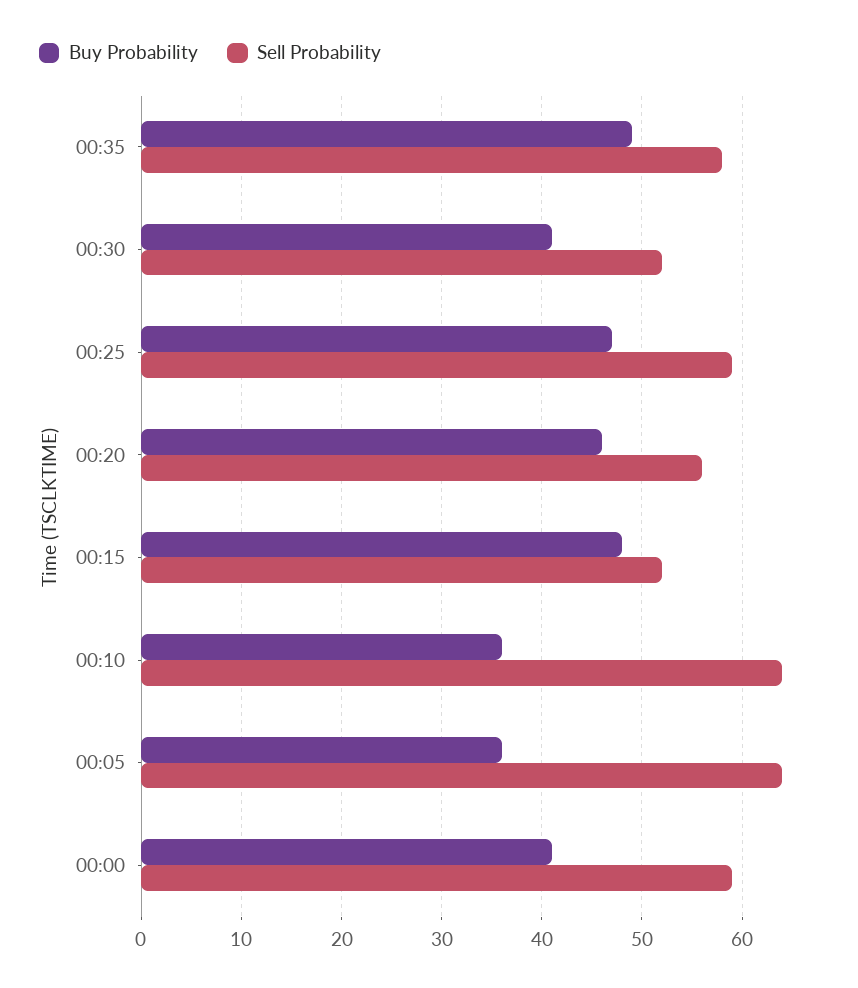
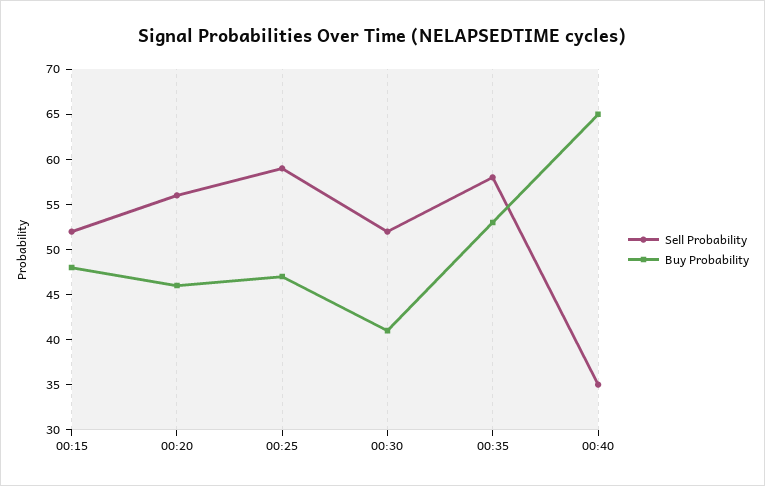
Buy Probability, 00:35: 49 -> 53
Buy Probability, 00:10: 36 -> none
Sell Probability, 00:10: 64 -> none
Buy Probability, 00:05: 36 -> none
Sell Probability, 00:05: 64 -> none
Buy Probability, 00:00: 41 -> none
Sell Probability, 00:00: 59 -> none
Sell Probability, 00:40: none -> 35
Buy Probability, 00:40: none -> 65

